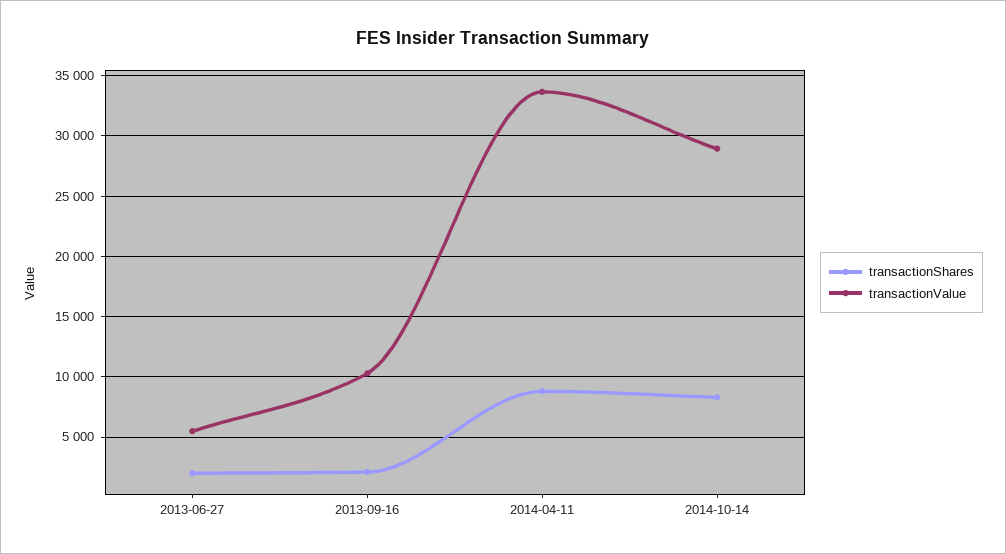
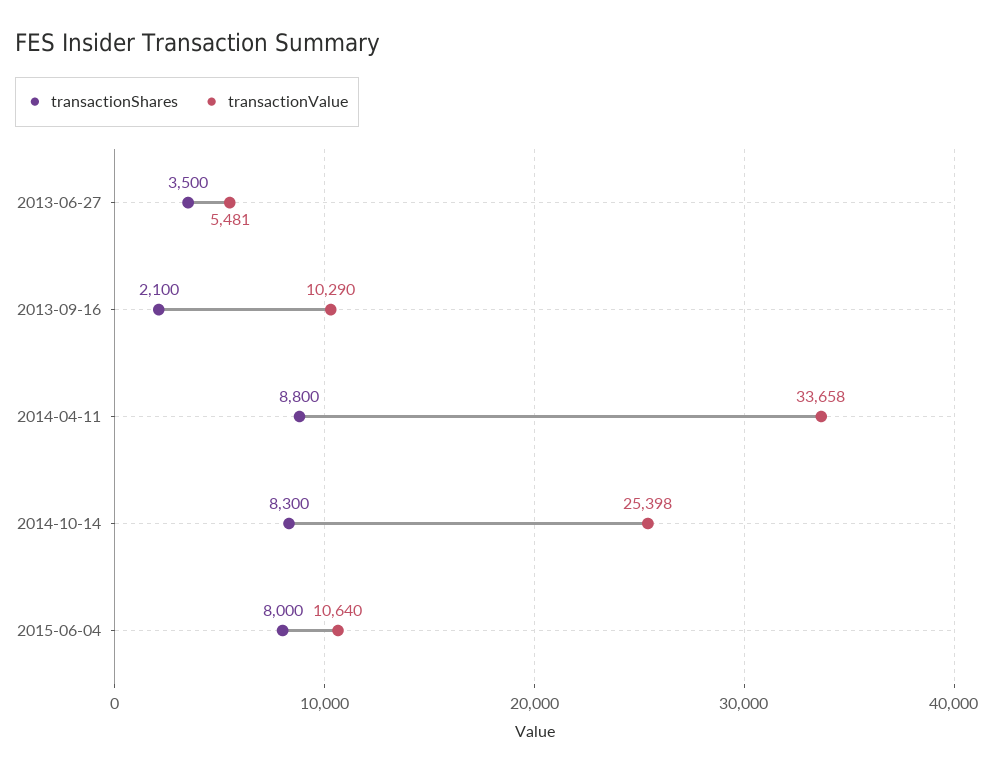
transactionShares, 2013-06-27: 2000 -> 3500
transactionValue, 2014-10-14: 29000 -> 25398
transactionShares, 2015-06-04: none -> 8000
transactionValue, 2015-06-04: none -> 10640

